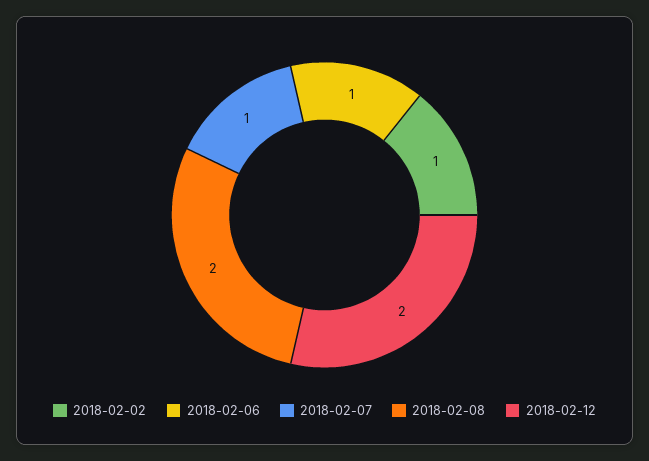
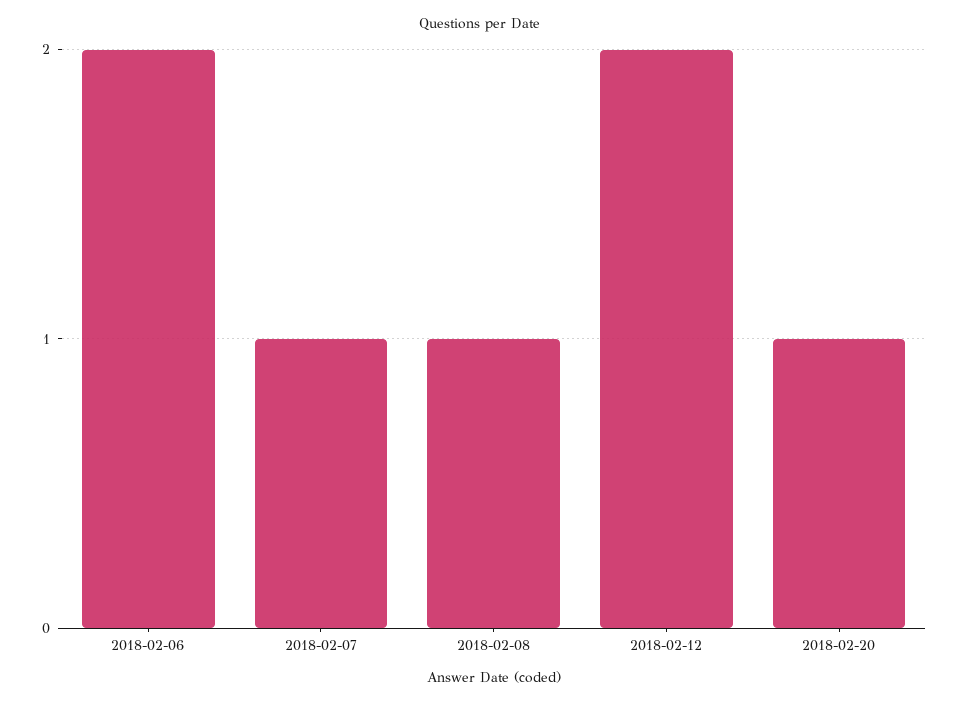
2018-02-02: 1 -> none
2018-02-06: 1 -> 2
2018-02-08: 2 -> 1
2018-02-20: none -> 1

